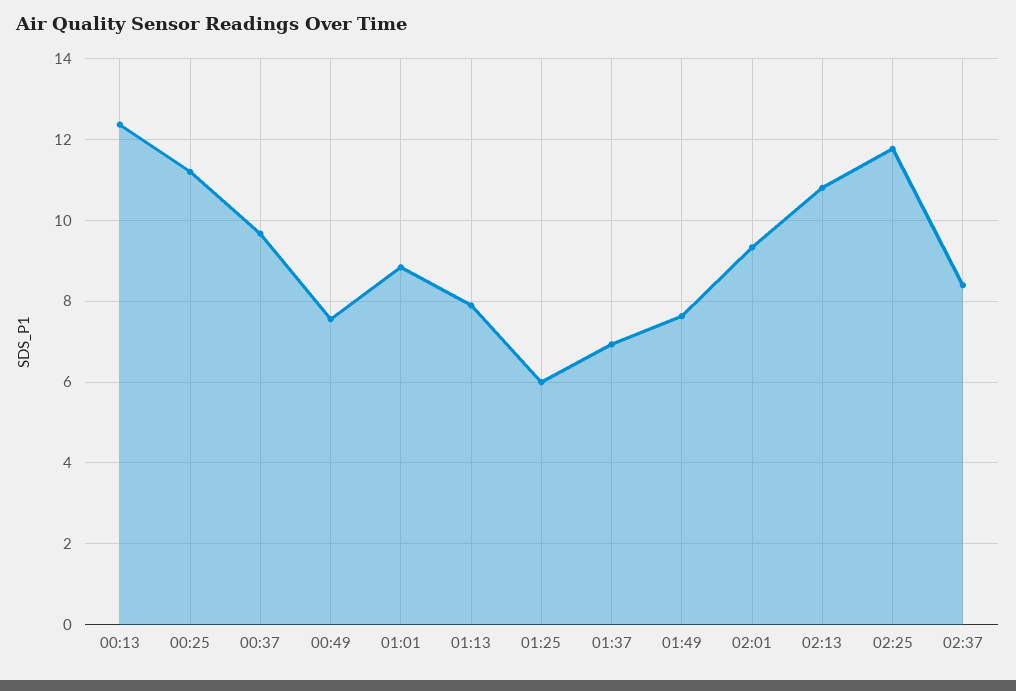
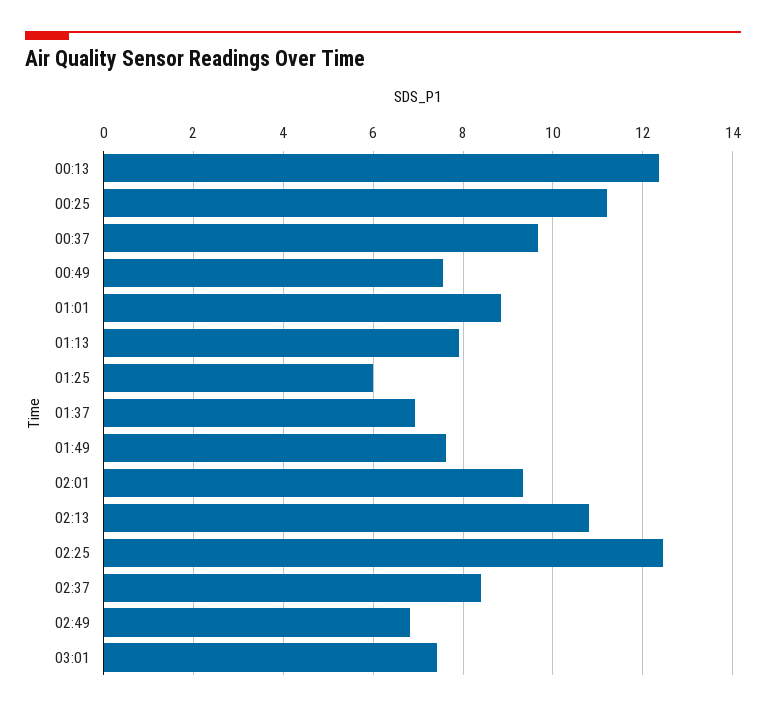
02:25: 11.8 -> 12.4
02:49: none -> 6.8
03:01: none -> 7.4

